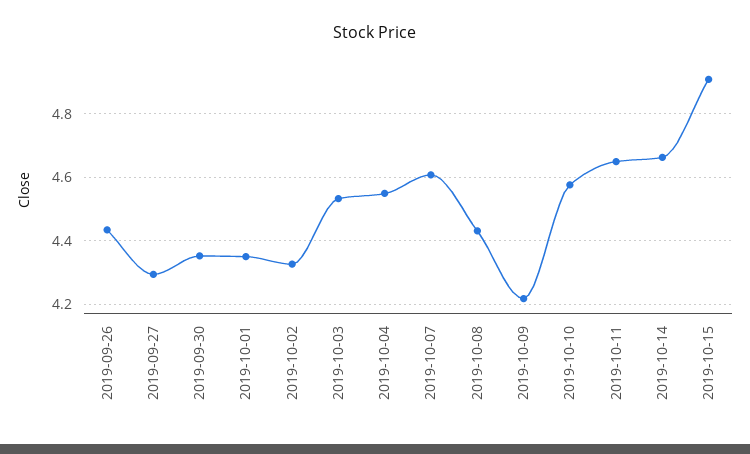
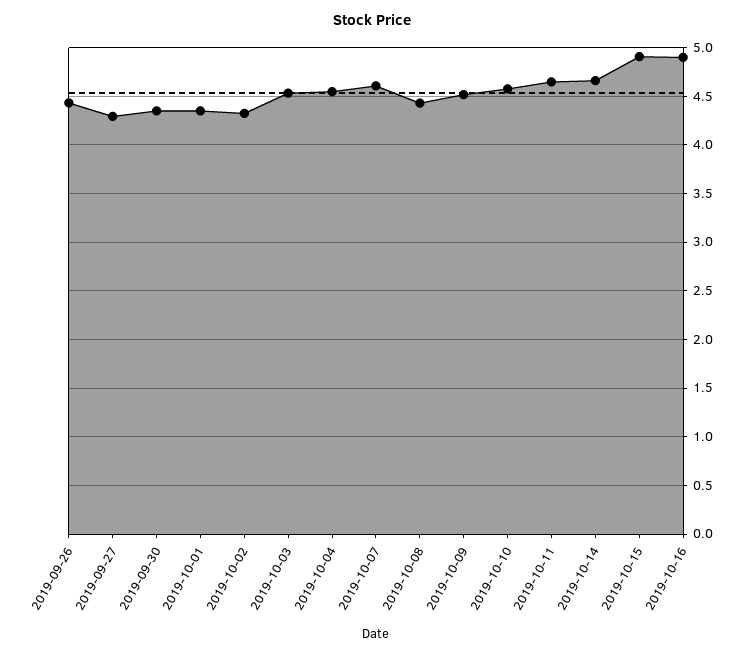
2019-10-09: 4.22 -> 4.5
2019-10-16: none -> 4.9

